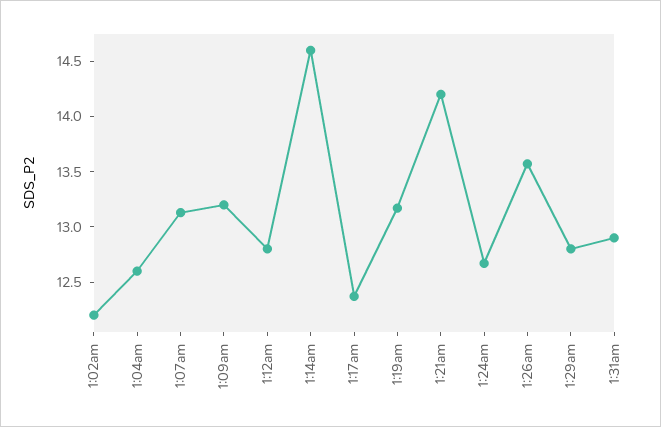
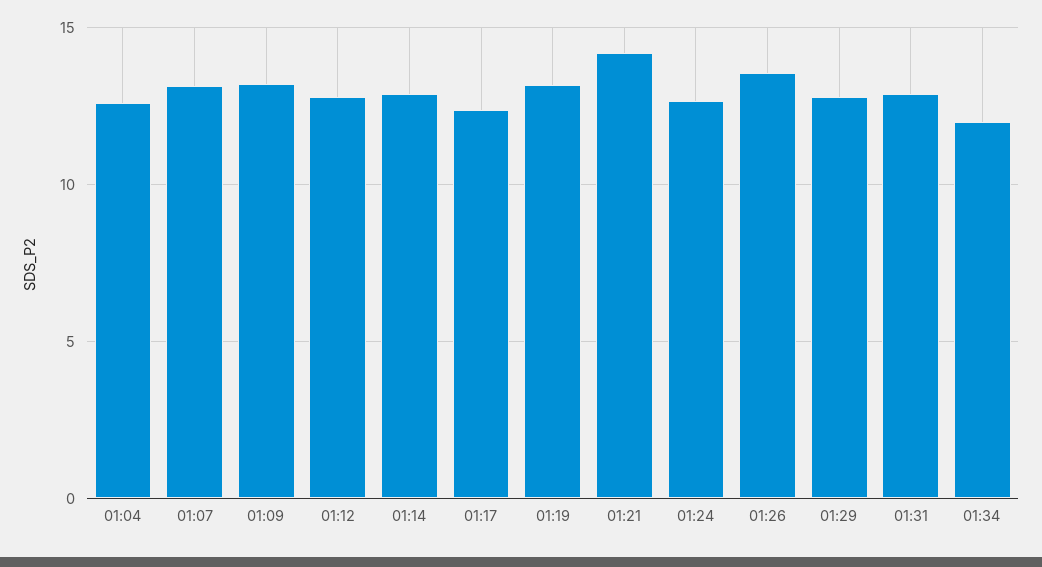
1:02am: 12.2 -> none
1:14am: 14.6 -> 13
01:34: none -> 12

